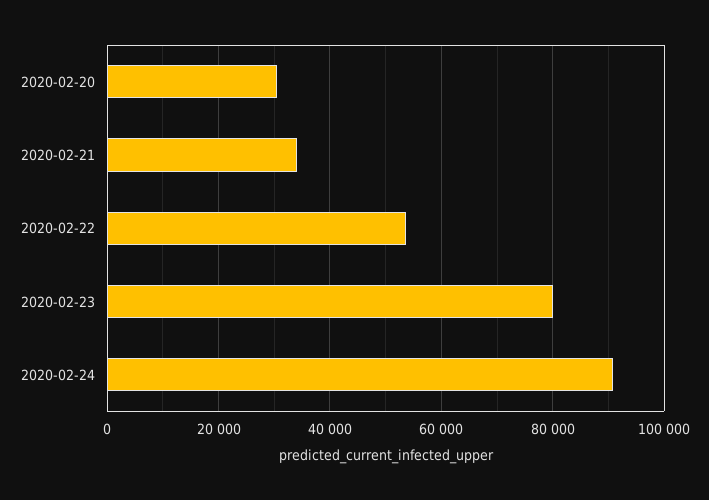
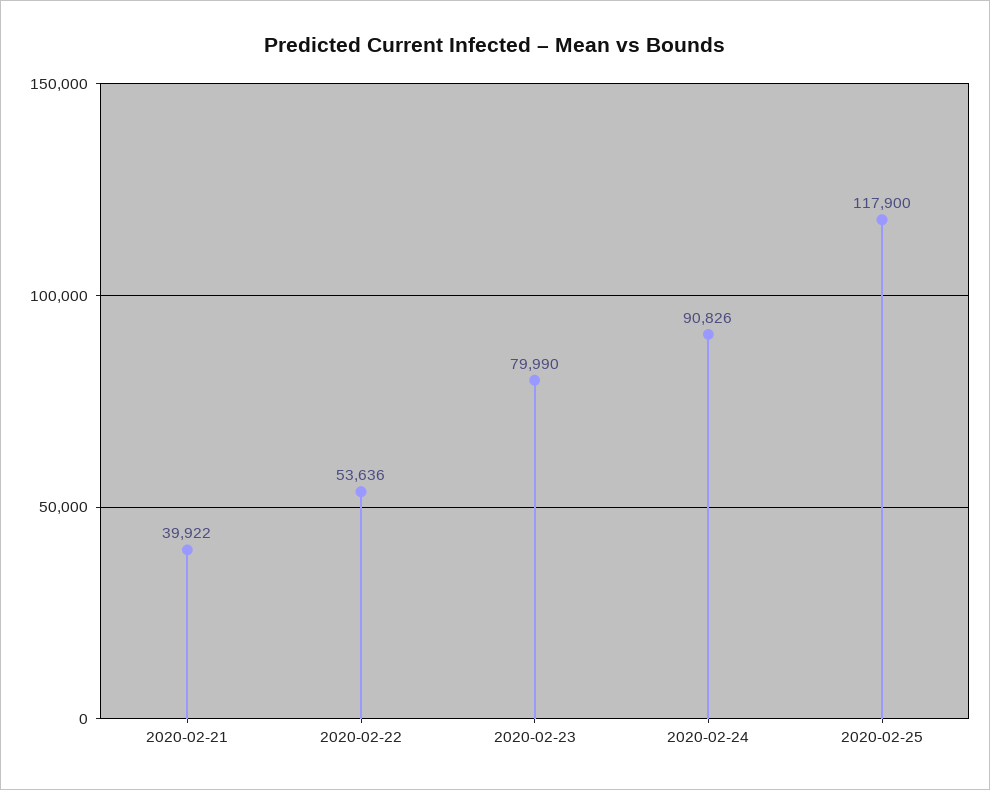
2020-02-20: 30000 -> none
2020-02-21: 34000 -> 39922
2020-02-25: none -> 117900

